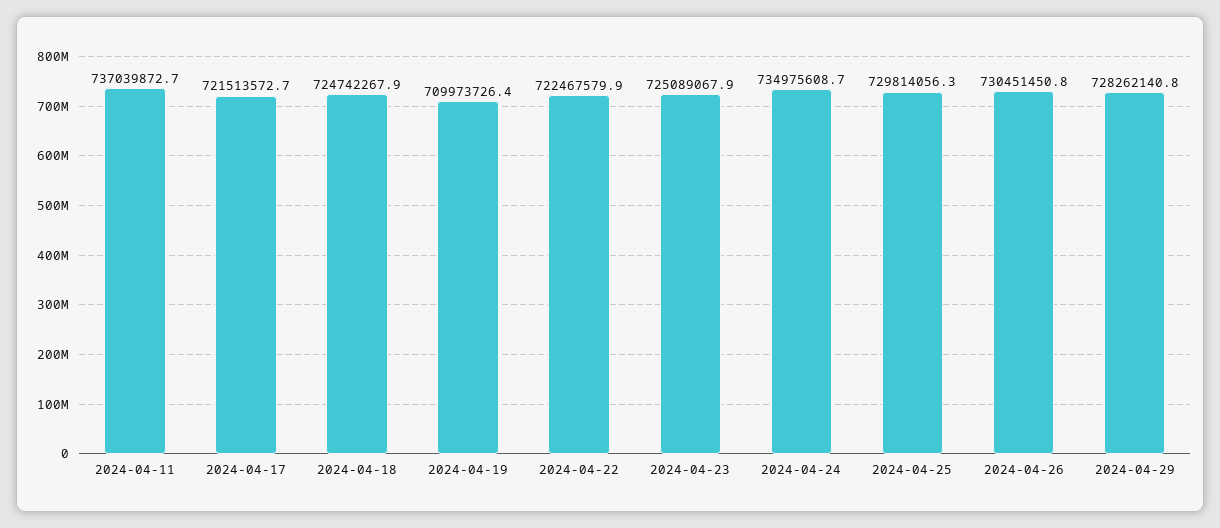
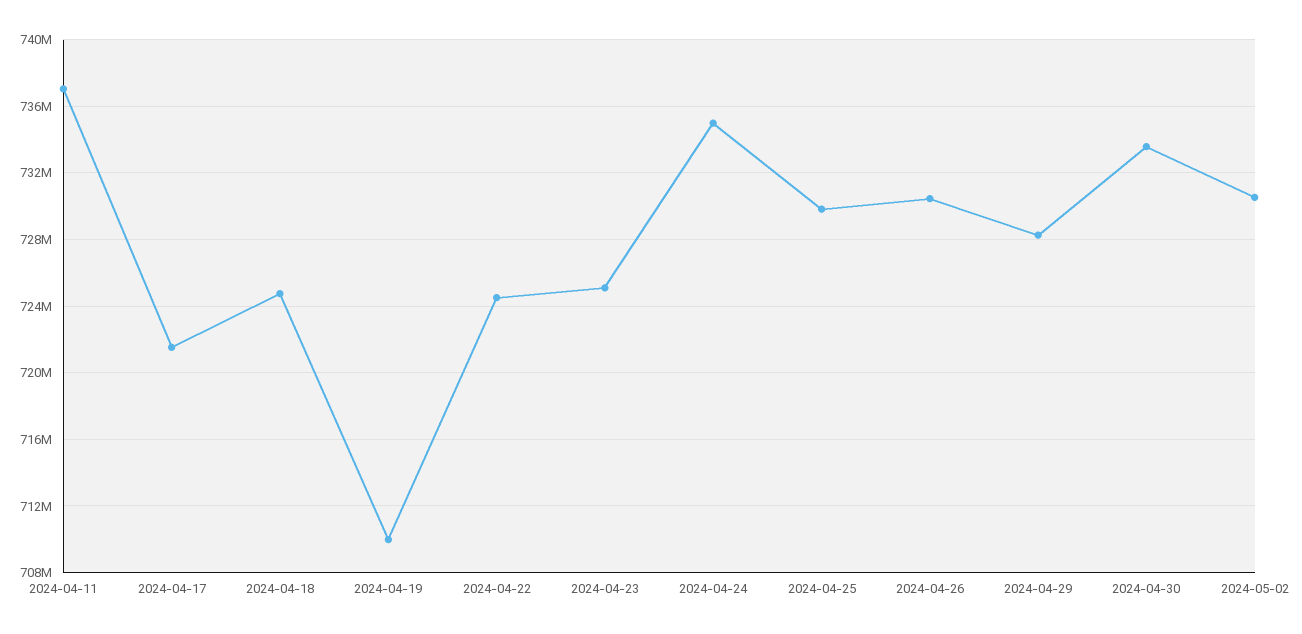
2024-04-22: 722467579.9 -> 724500000
2024-04-30: none -> 733500000
2024-05-02: none -> 730500000

